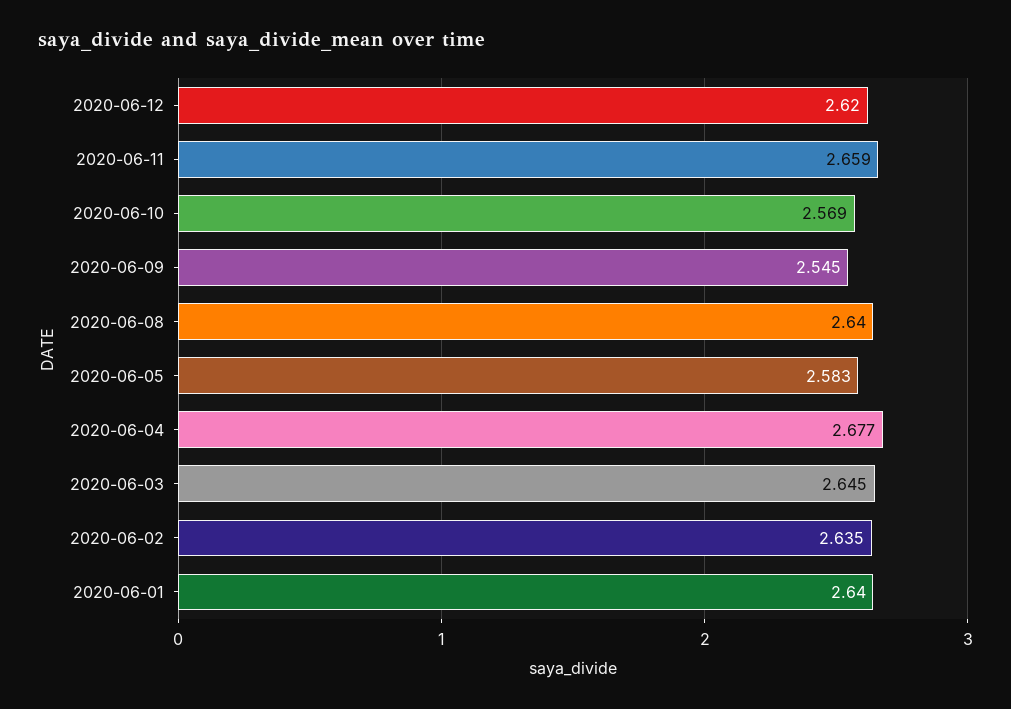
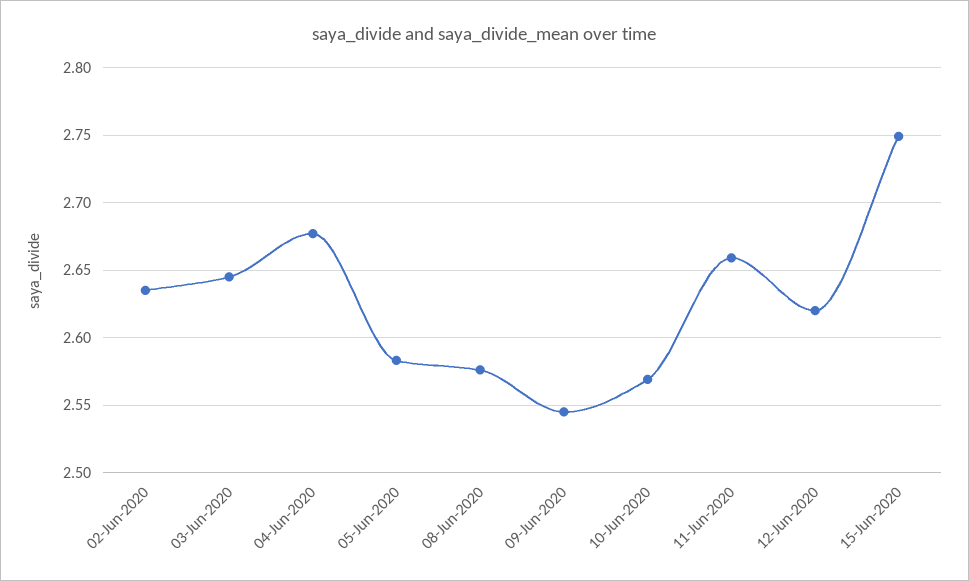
2020-06-08: 2.64 -> 2.575
2020-06-01: 2.64 -> none
15-Jun-2020: none -> 2.75

